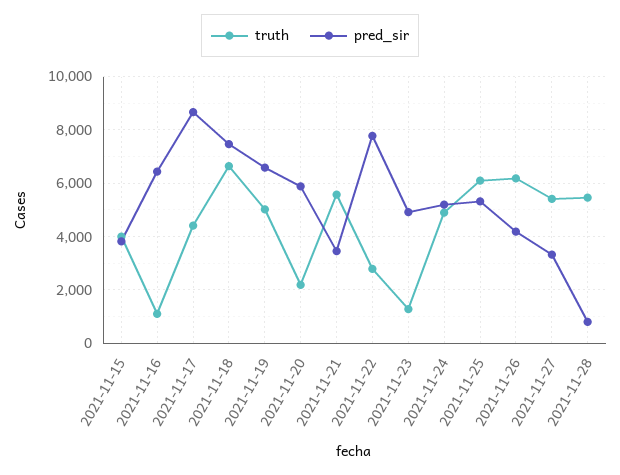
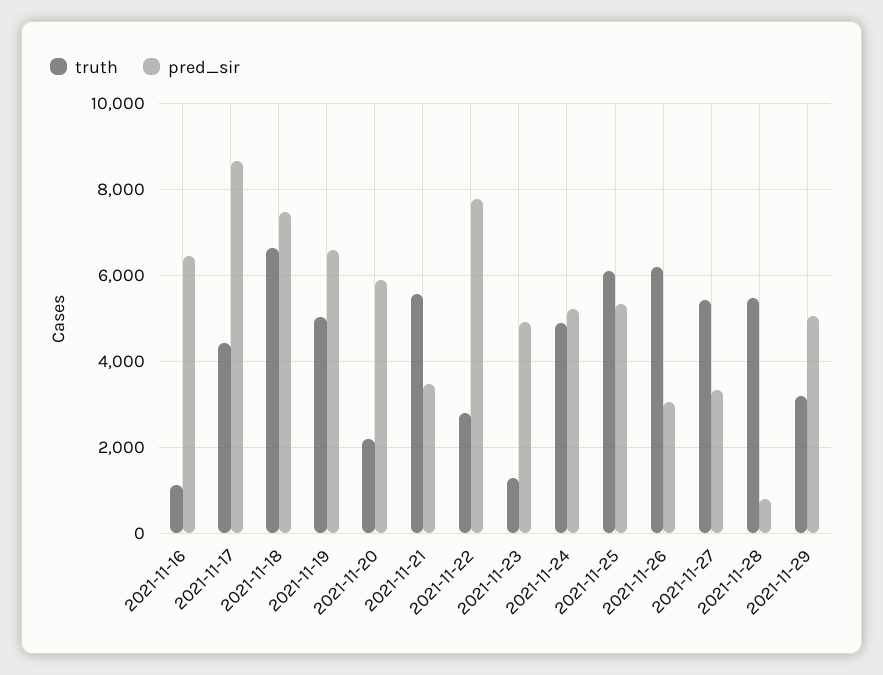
truth, 2021-11-15: 4000 -> none
pred_sir, 2021-11-15: 3750 -> none
pred_sir, 2021-11-26: 4250 -> 3000
truth, 2021-11-29: none -> 3200
pred_sir, 2021-11-29: none -> 5000

